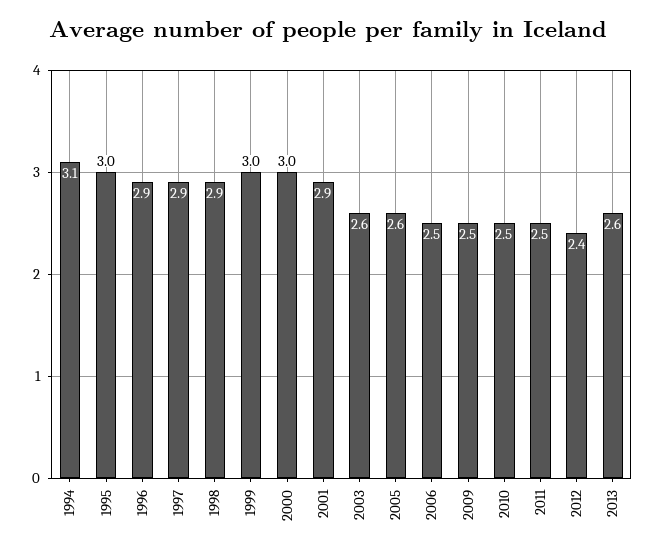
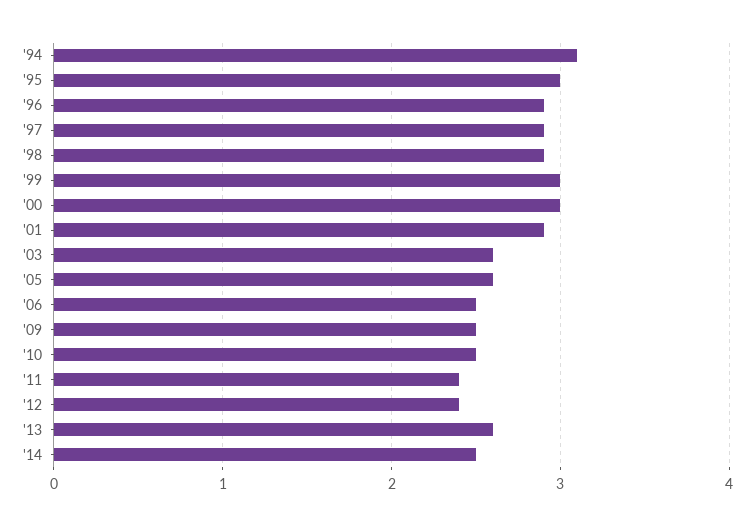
2011: 2.5 -> 2.4
'14: none -> 2.5

